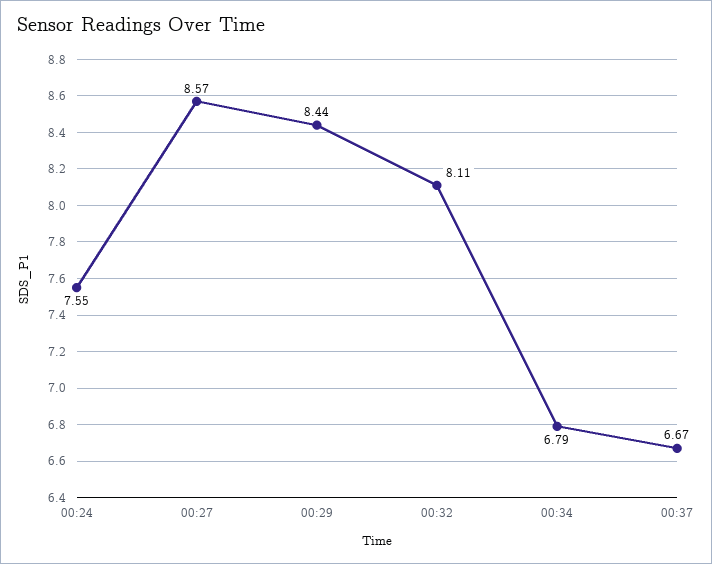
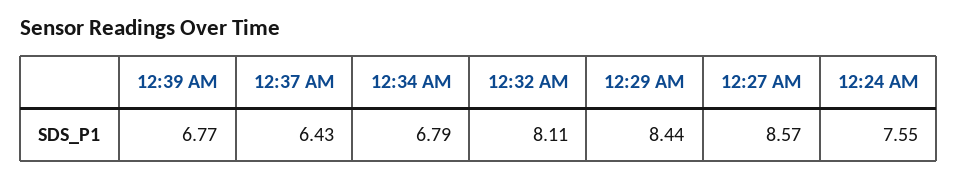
00:37: 6.67 -> 6.43
12:39 AM: none -> 6.77

